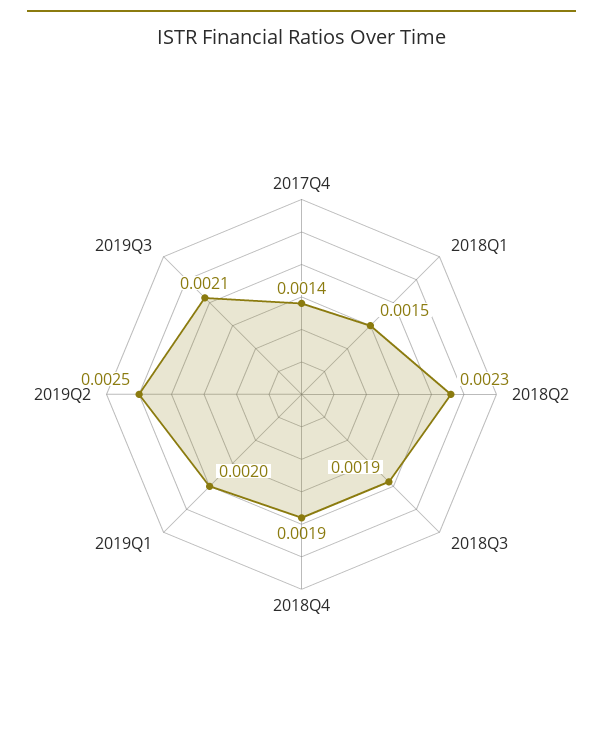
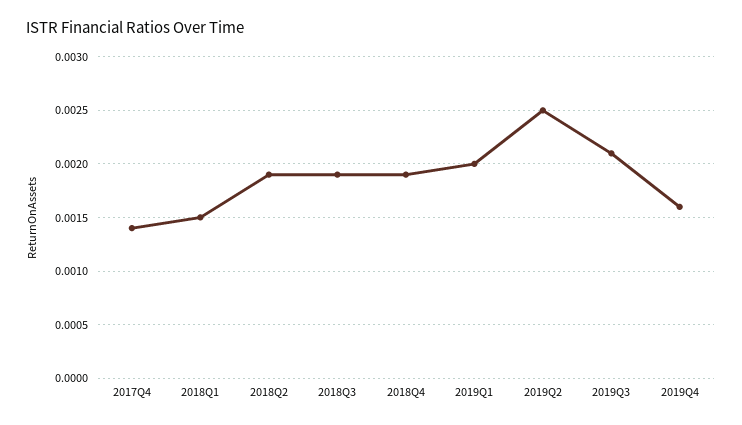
2018Q2: 0.0023 -> 0.0019
2019Q4: none -> 0.0016

